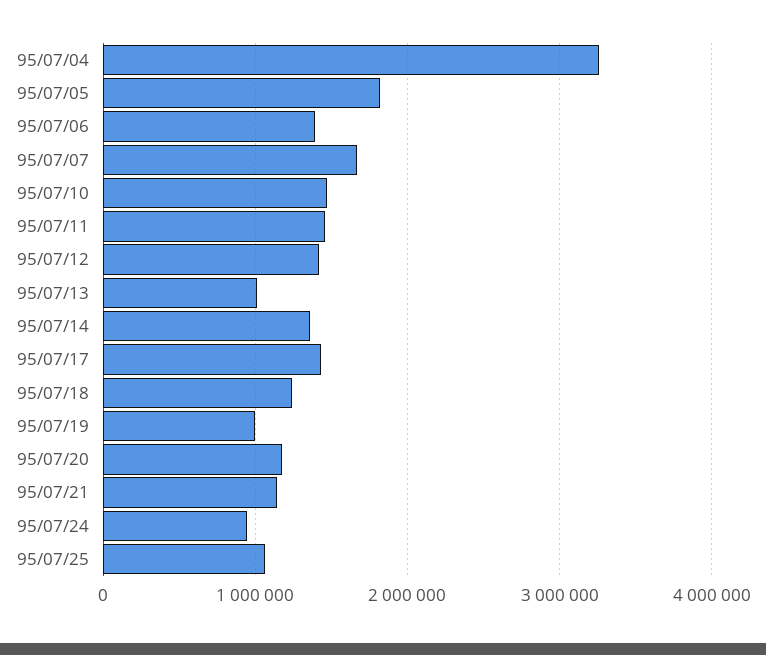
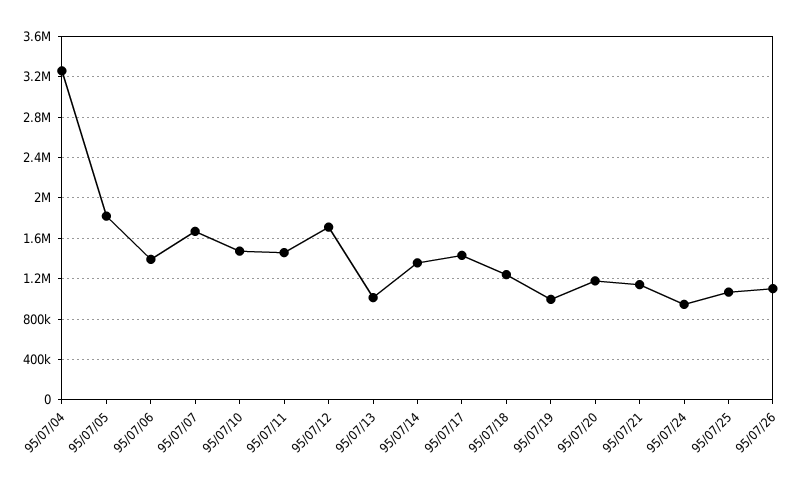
95/07/12: 1400000 -> 1700000
95/07/26: none -> 1100000

